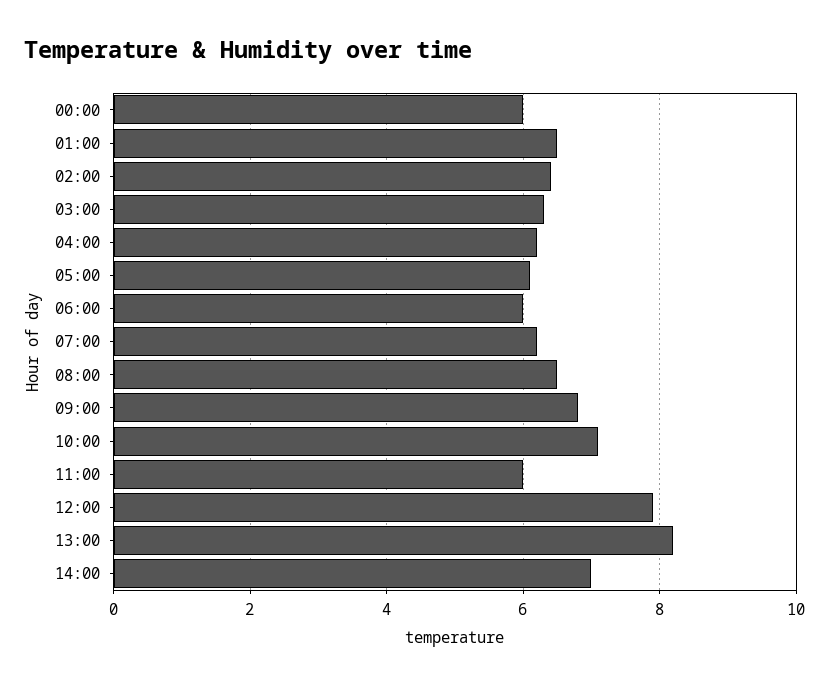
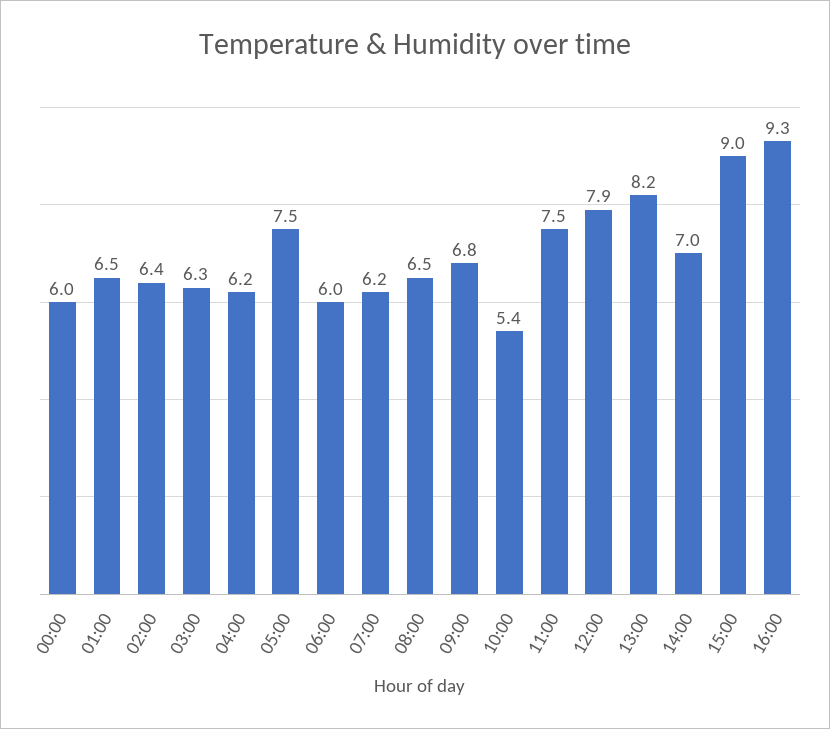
05:00: 6 -> 7.5
10:00: 7 -> 5.4
11:00: 6 -> 7.5
15:00: none -> 9
16:00: none -> 9.3

